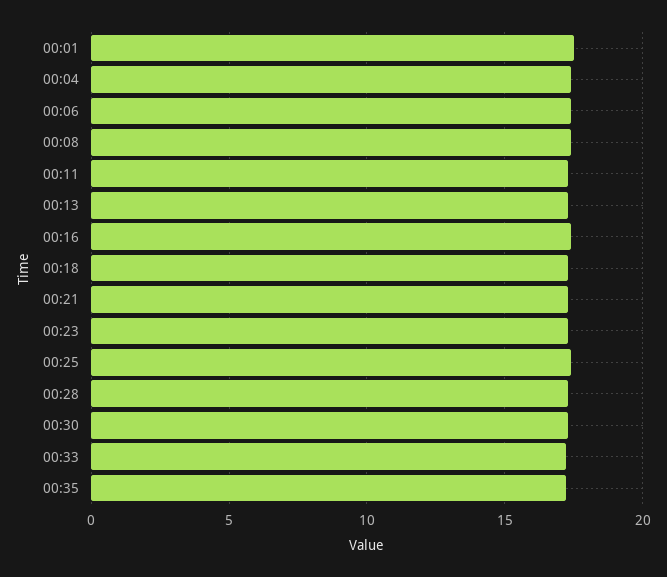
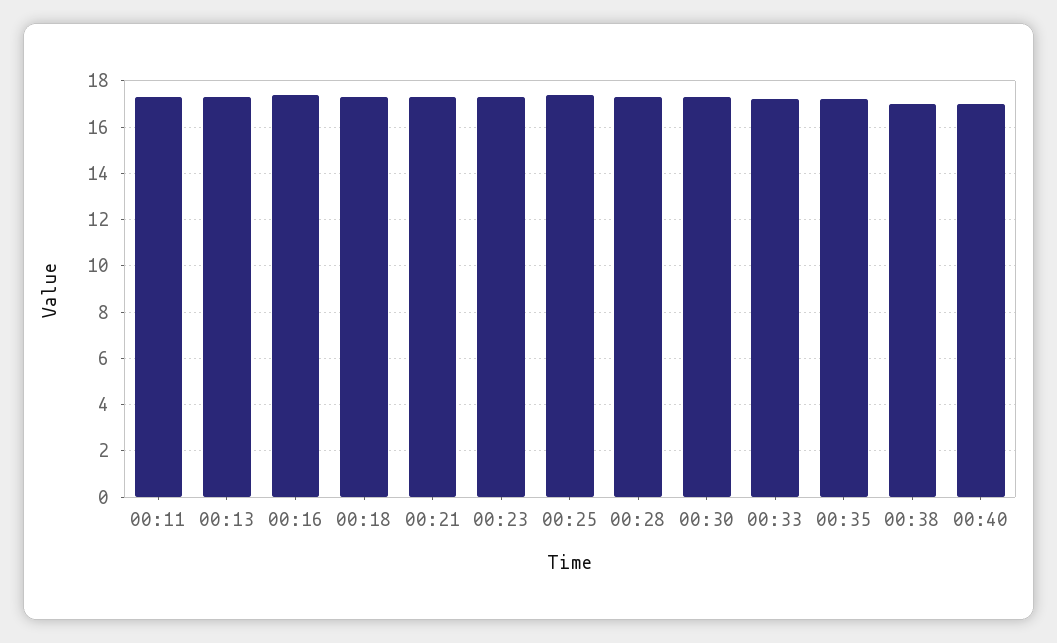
00:01: 17.5 -> none
00:04: 17.5 -> none
00:06: 17.5 -> none
00:08: 17.5 -> none
00:38: none -> 17
00:40: none -> 17

